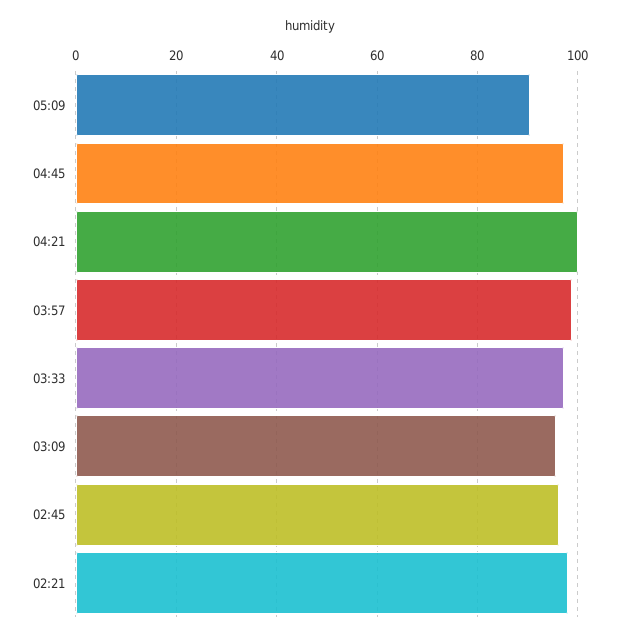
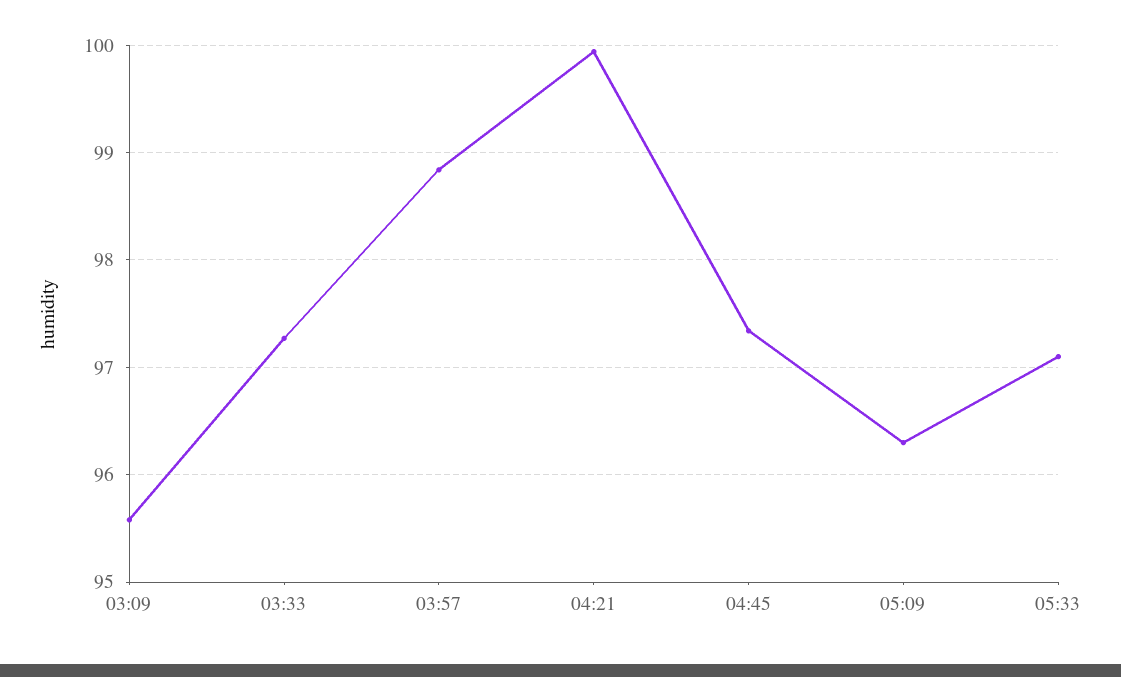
05:09: 90 -> 96.3
02:45: 96 -> none
02:21: 98 -> none
05:33: none -> 97.1

